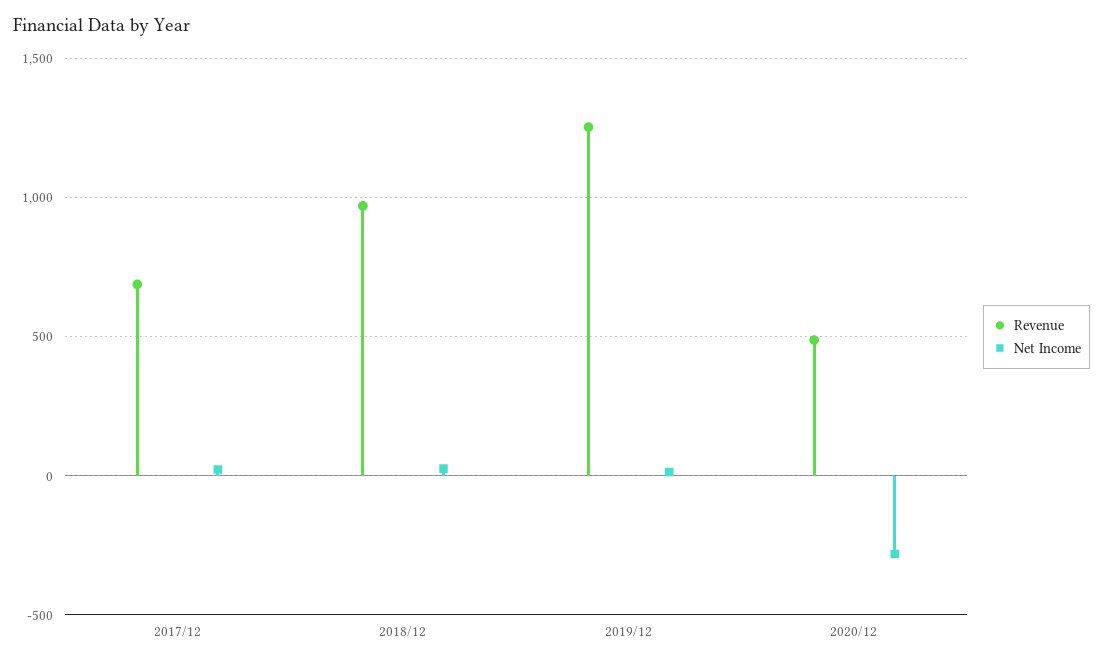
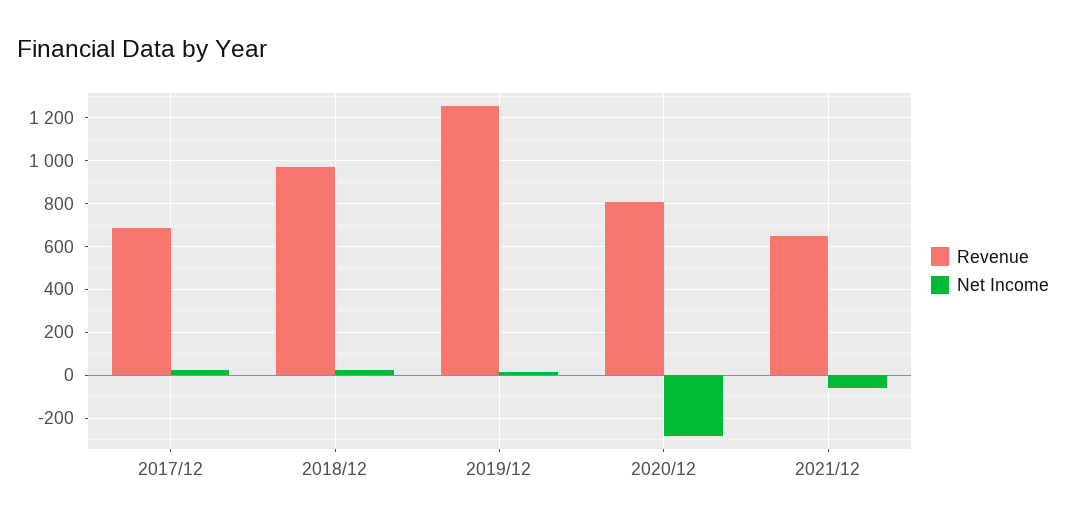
Revenue, 2020/12: 500 -> 800
Revenue, 2021/12: none -> 650
Net Income, 2021/12: none -> -50

